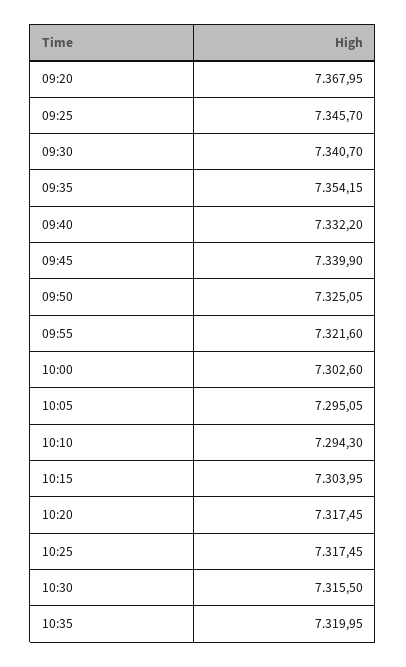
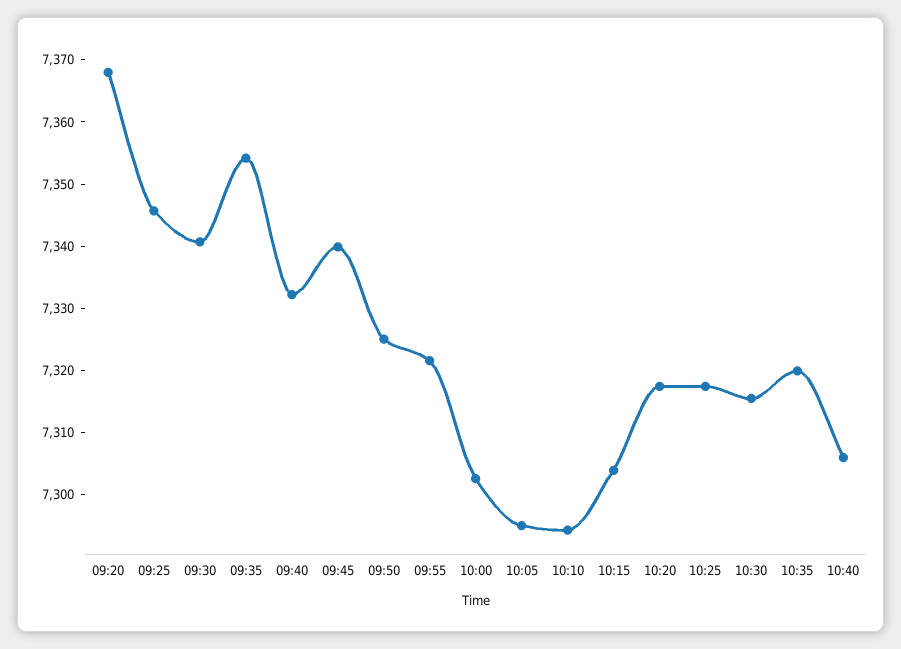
10:40: none -> 7306

